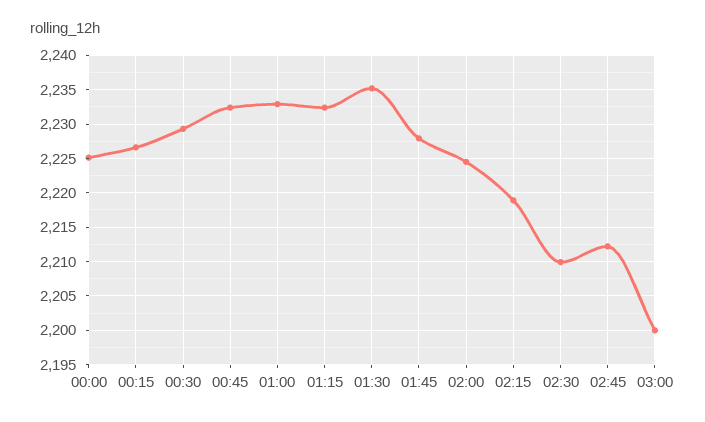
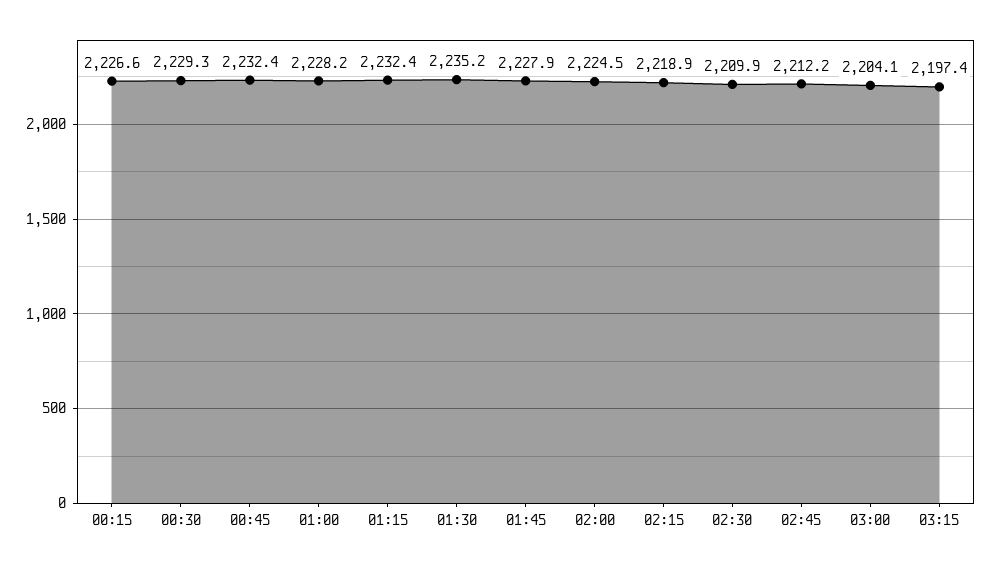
00:00: 2225 -> none
01:00: 2233 -> 2228.2
03:00: 2200 -> 2204.1
03:15: none -> 2197.4

